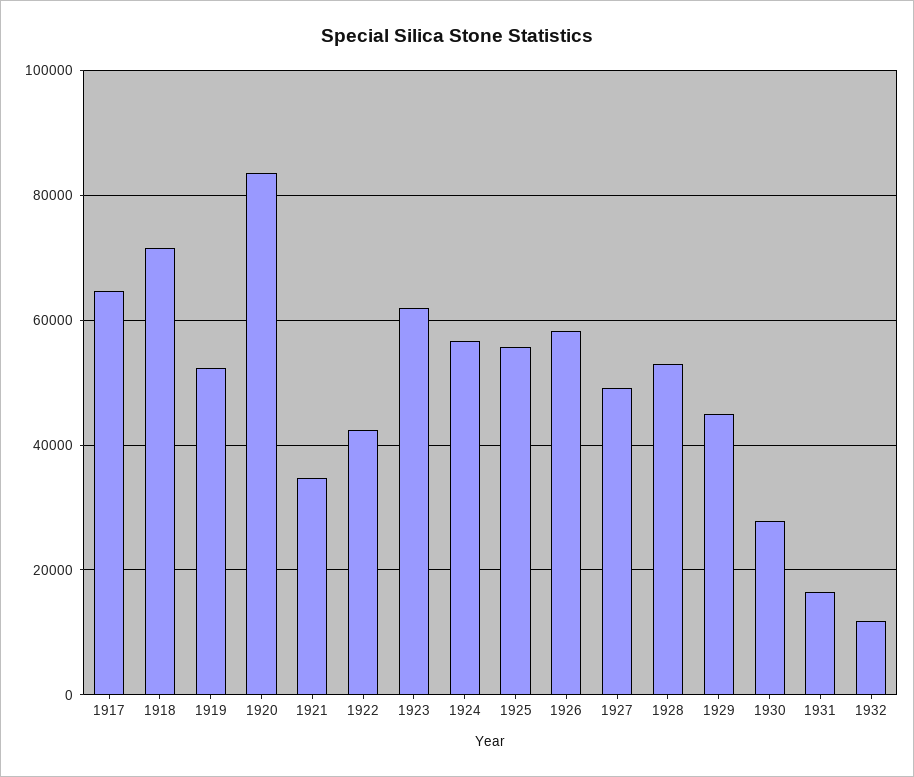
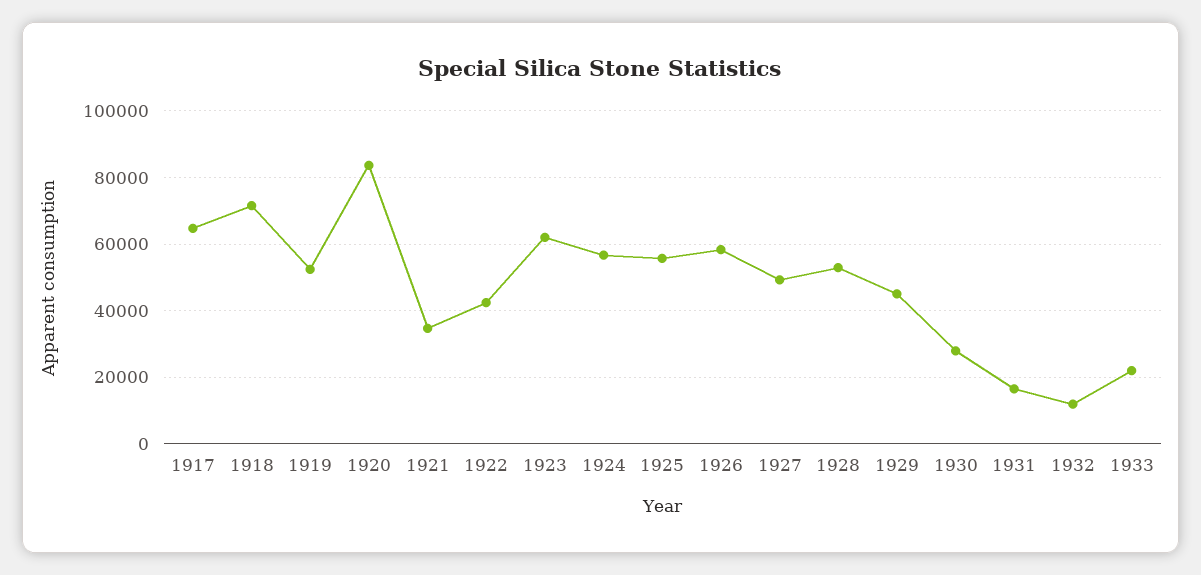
1933: none -> 22000

